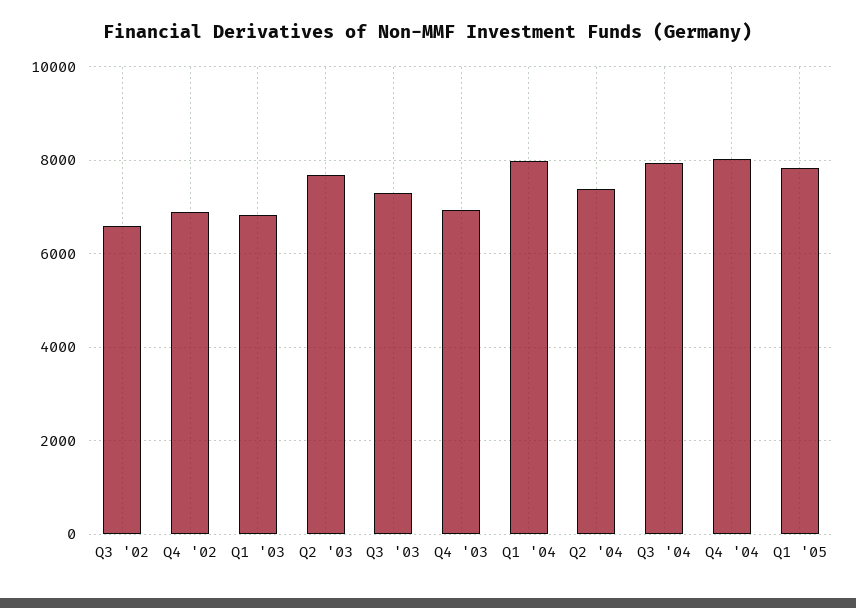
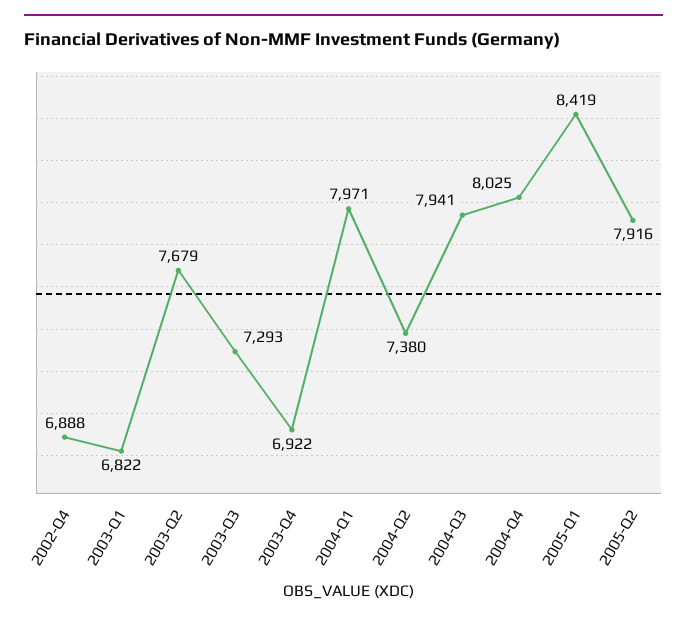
Q3 '02: 6600 -> none
Q1 '05: 7800 -> 8419
2005-Q2: none -> 7916

